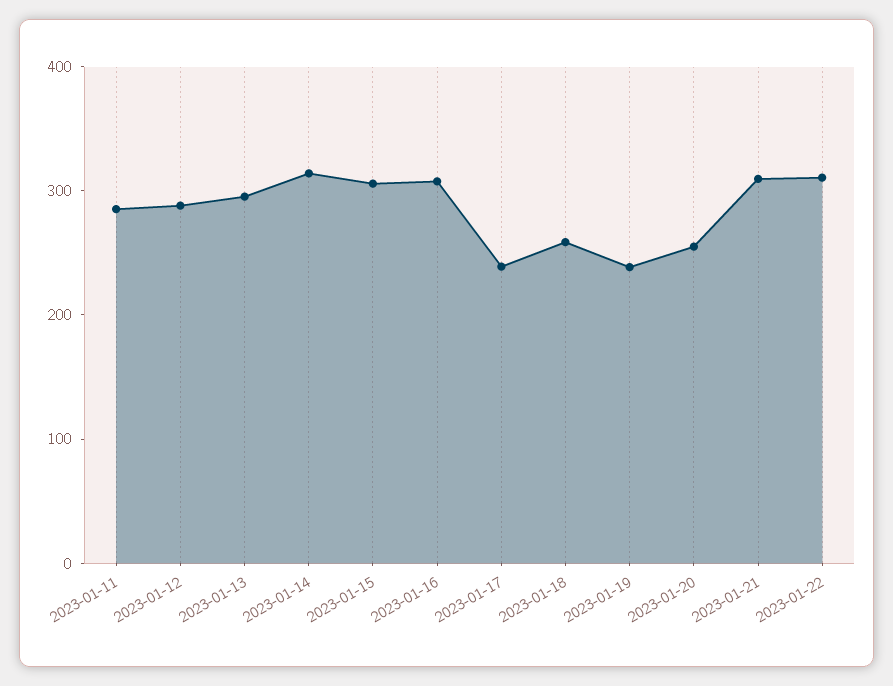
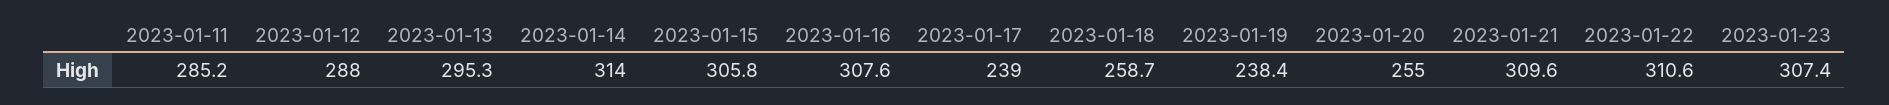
2023-01-23: none -> 307.4

